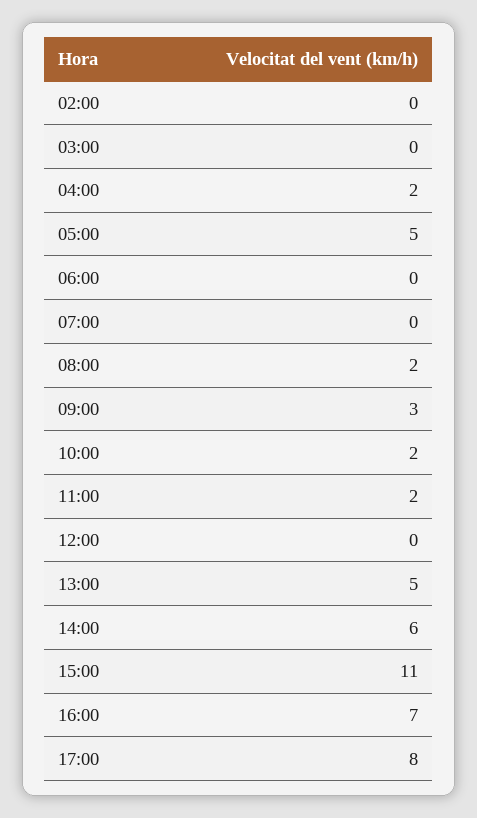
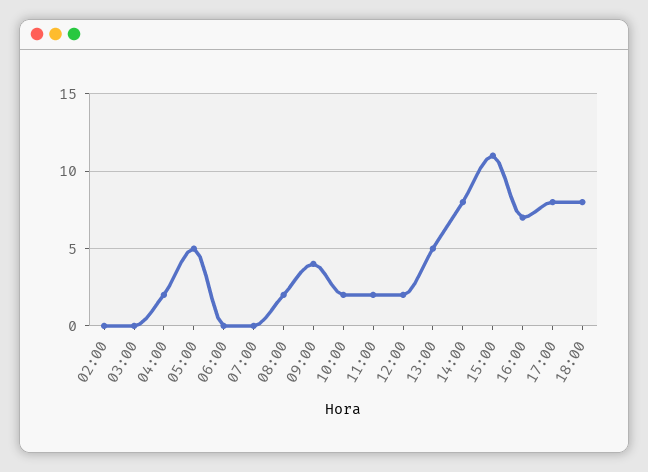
09:00: 3 -> 4
12:00: 0 -> 2
14:00: 6 -> 8
18:00: none -> 8

